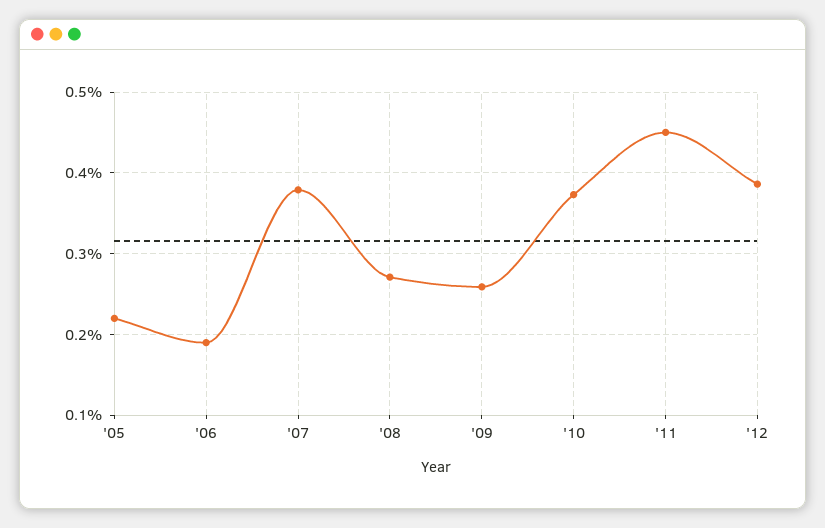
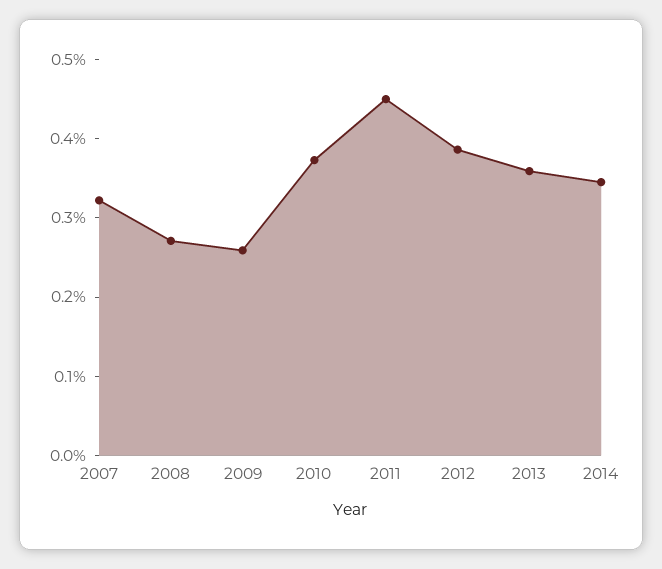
'05: 0.22 -> none
'06: 0.19 -> none
'07: 0.38 -> 0.32
2013: none -> 0.36
2014: none -> 0.34

